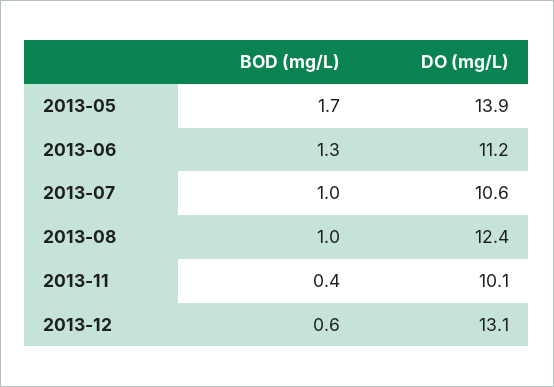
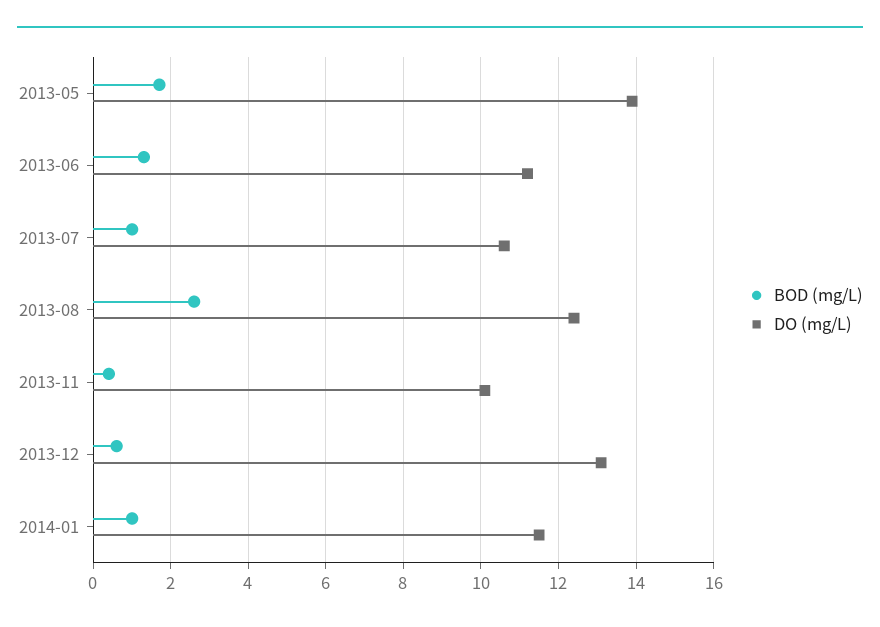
BOD (mg/L), 2013-08: 1 -> 2.5
BOD (mg/L), 2014-01: none -> 1
DO (mg/L), 2014-01: none -> 11.5

